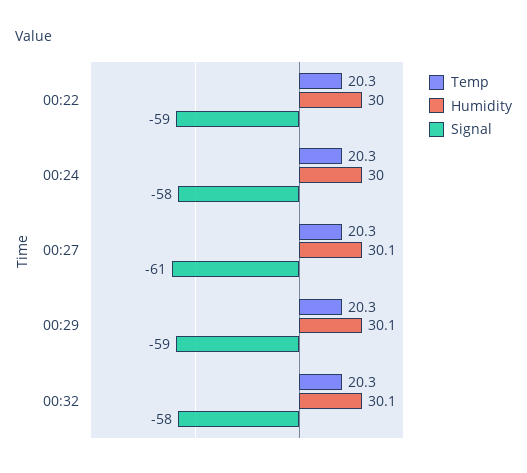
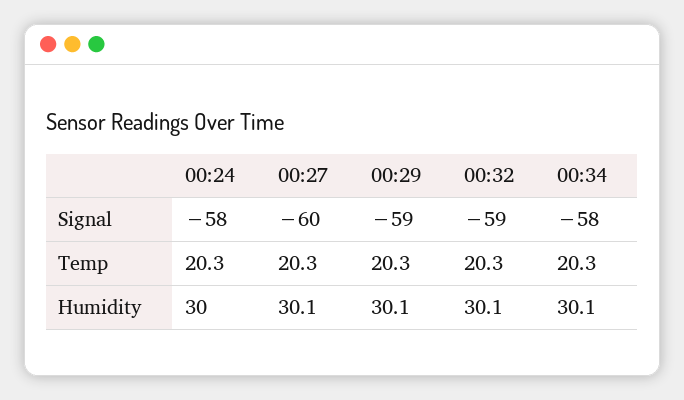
Temp, 00:22: 20.3 -> none
Humidity, 00:22: 30 -> none
Signal, 00:22: -59 -> none
Signal, 00:27: -61 -> -60
Signal, 00:32: -58 -> -59
Signal, 00:34: none -> -58
Temp, 00:34: none -> 20.3
Humidity, 00:34: none -> 30.1

